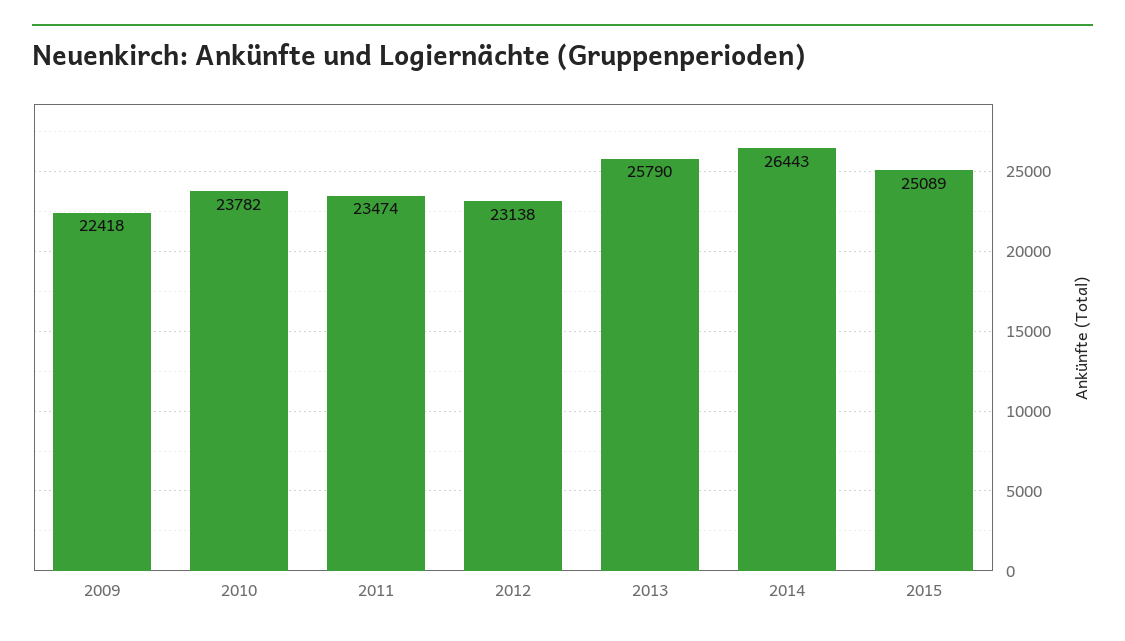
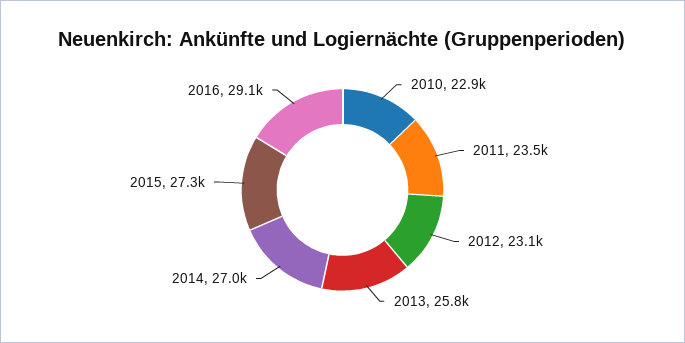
2009: 22418 -> none
2010: 23782 -> 22900
2014: 26443 -> 27000
2015: 25089 -> 27300
2016: none -> 29100

